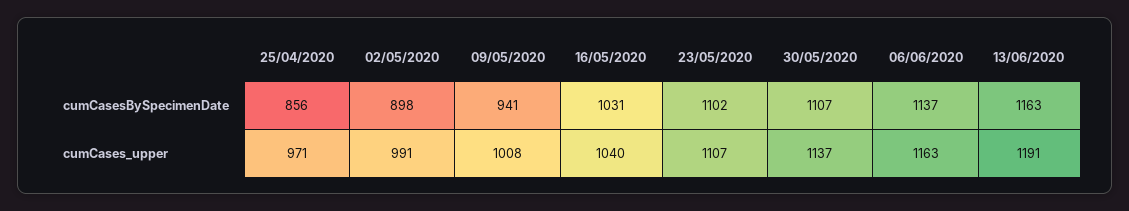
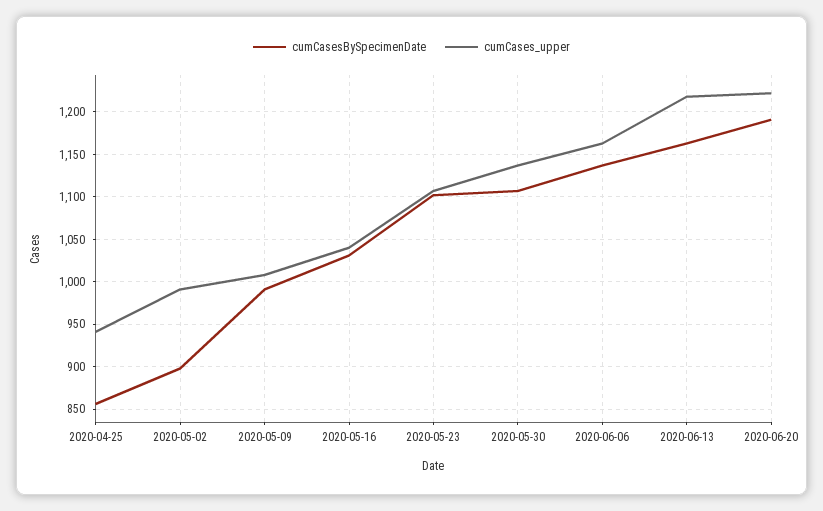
cumCasesBySpecimenDate, 09/05/2020: 941 -> 990
cumCases_upper, 25/04/2020: 971 -> 940
cumCases_upper, 13/06/2020: 1191 -> 1220
cumCasesBySpecimenDate, 2020-06-20: none -> 1190
cumCases_upper, 2020-06-20: none -> 1220

